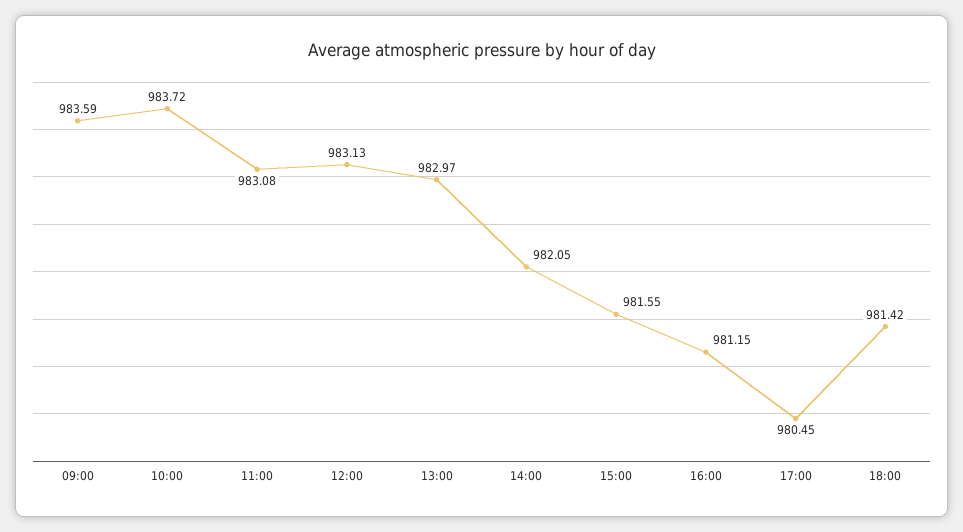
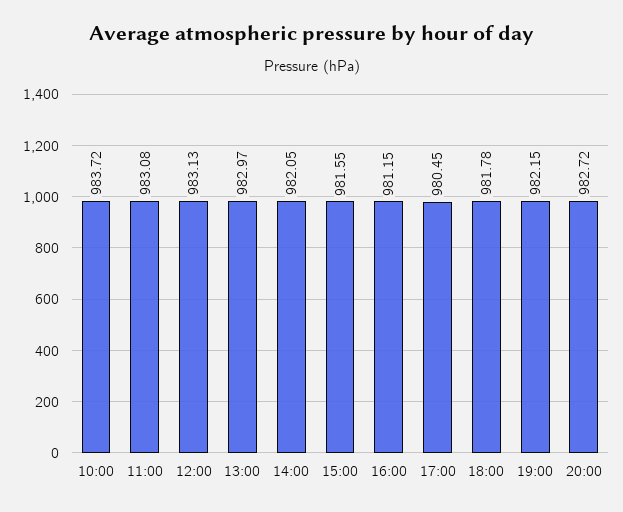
09:00: 983.59 -> none
18:00: 981.42 -> 981.78
19:00: none -> 982.15
20:00: none -> 982.72

